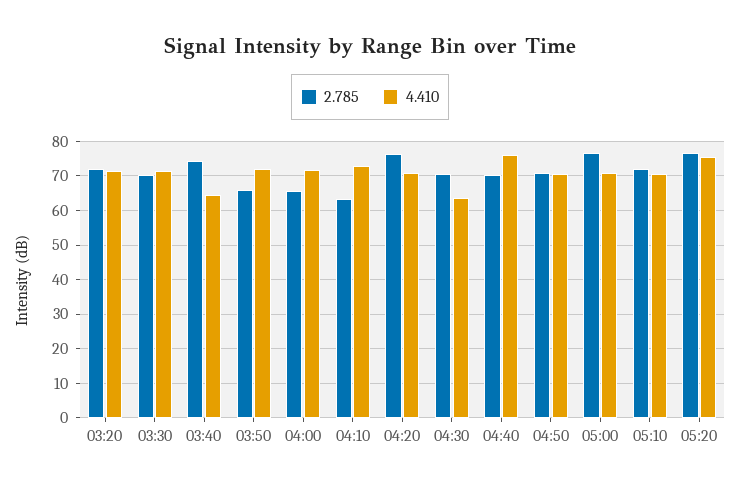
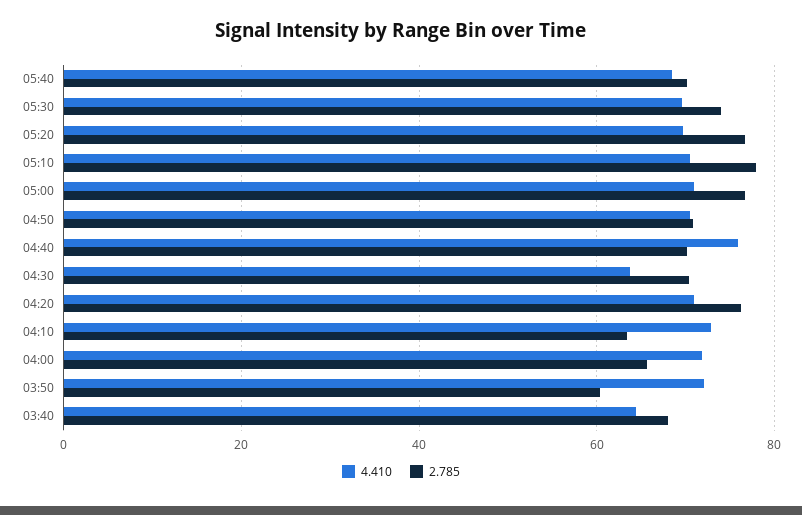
2.785, 03:20: 72 -> none
4.410, 03:20: 72 -> none
2.785, 03:30: 70 -> none
4.410, 03:30: 72 -> none
2.785, 03:40: 74 -> 68
2.785, 03:50: 66 -> 60
2.785, 05:10: 72 -> 78
4.410, 05:20: 76 -> 70
4.410, 05:40: none -> 68
2.785, 05:40: none -> 70
4.410, 05:30: none -> 70
2.785, 05:30: none -> 74

